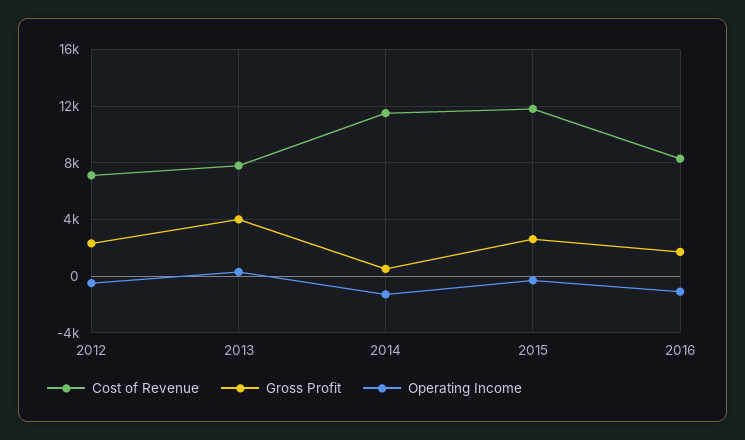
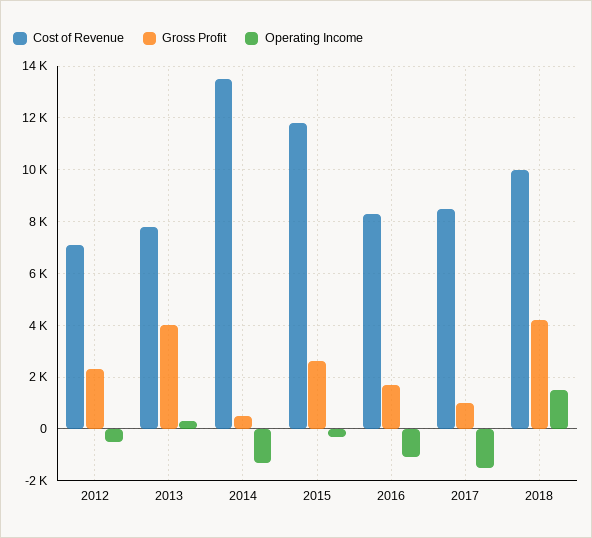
Cost of Revenue, 2014: 11500 -> 13500
Cost of Revenue, 2017: none -> 8500
Gross Profit, 2017: none -> 1000
Operating Income, 2017: none -> -1500
Cost of Revenue, 2018: none -> 10000
Gross Profit, 2018: none -> 4250
Operating Income, 2018: none -> 1500

